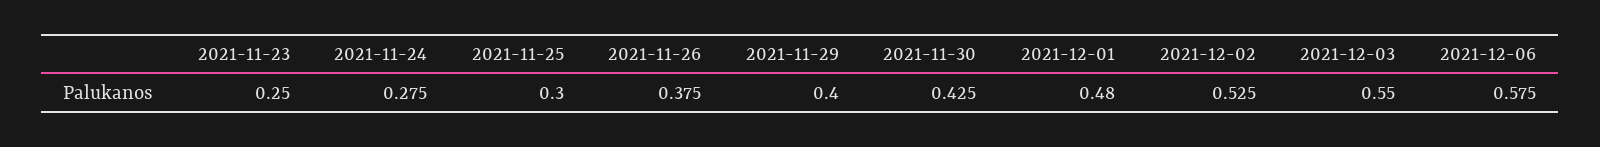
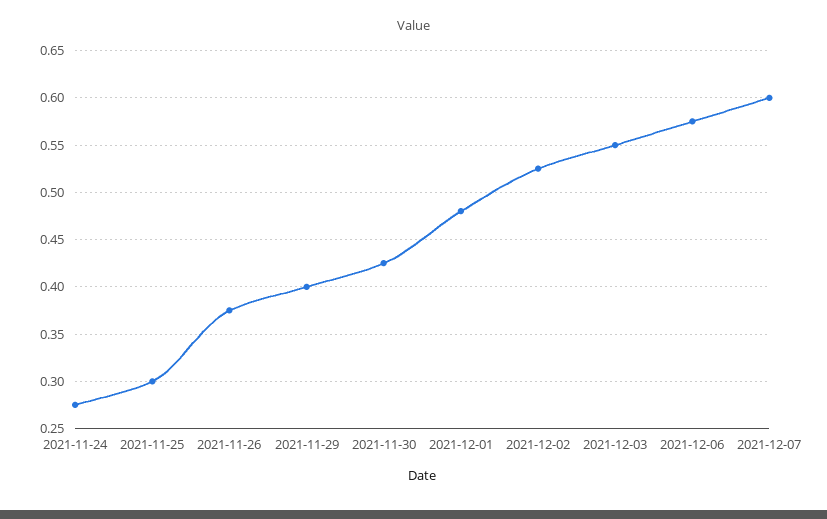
2021-11-23: 0.25 -> none
2021-12-07: none -> 0.6

